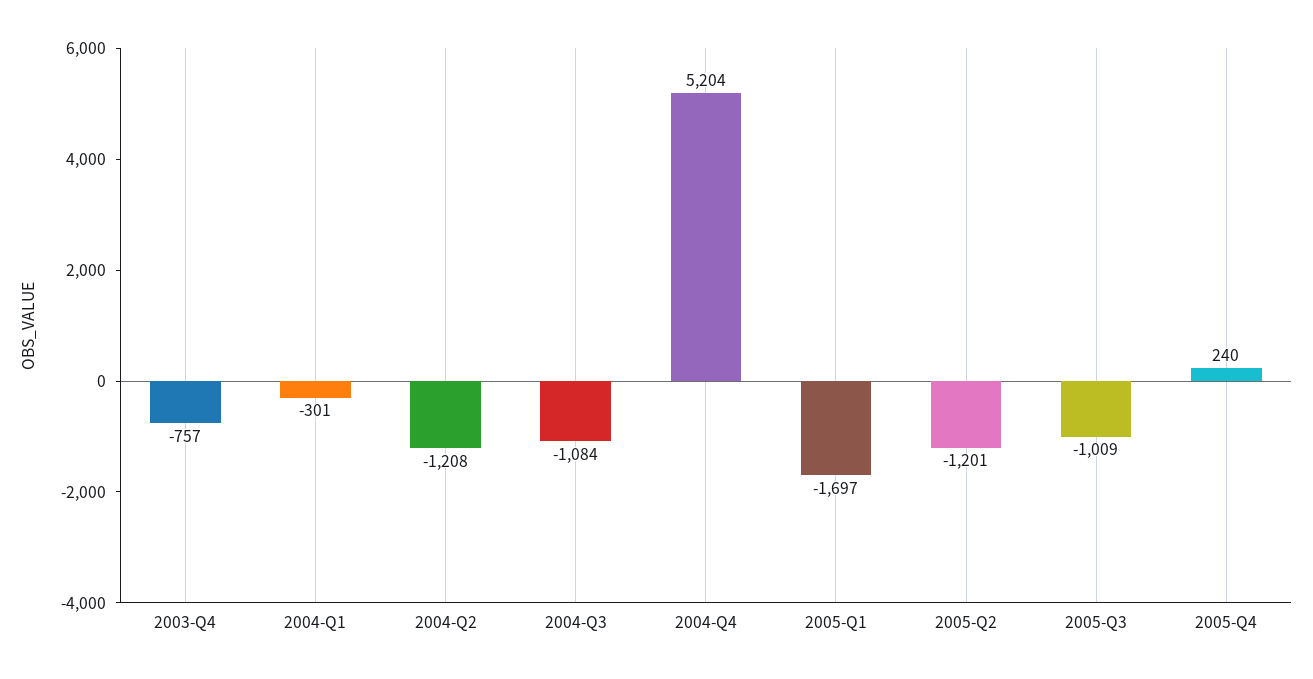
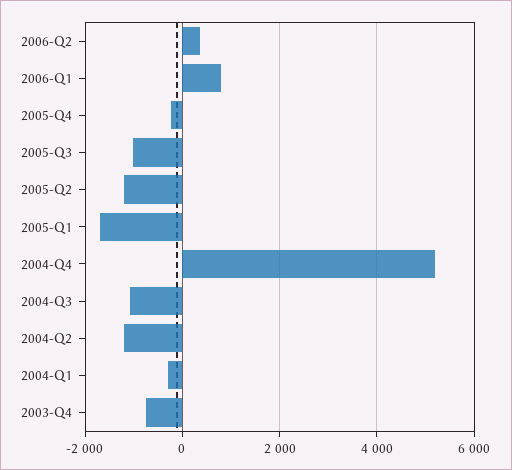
2005-Q4: 240 -> -200
2006-Q2: none -> 400
2006-Q1: none -> 800

